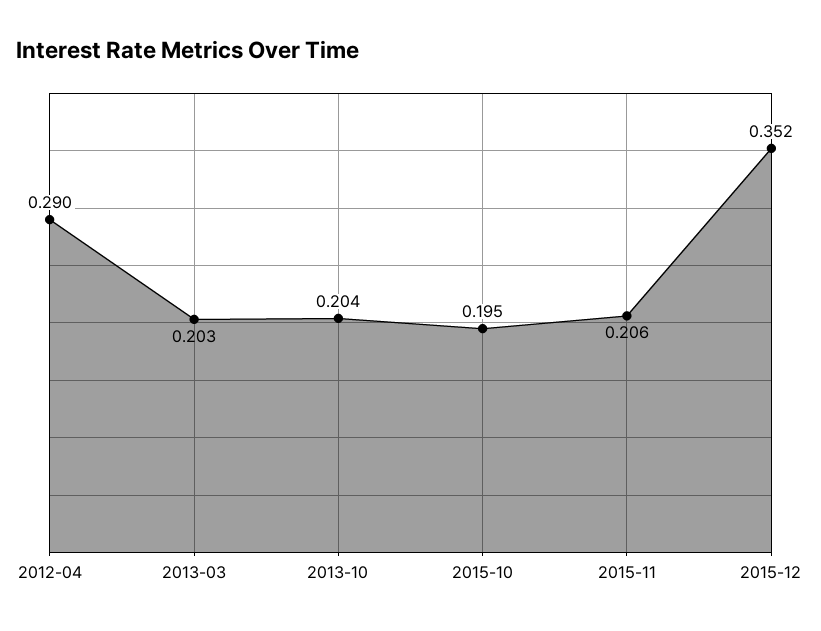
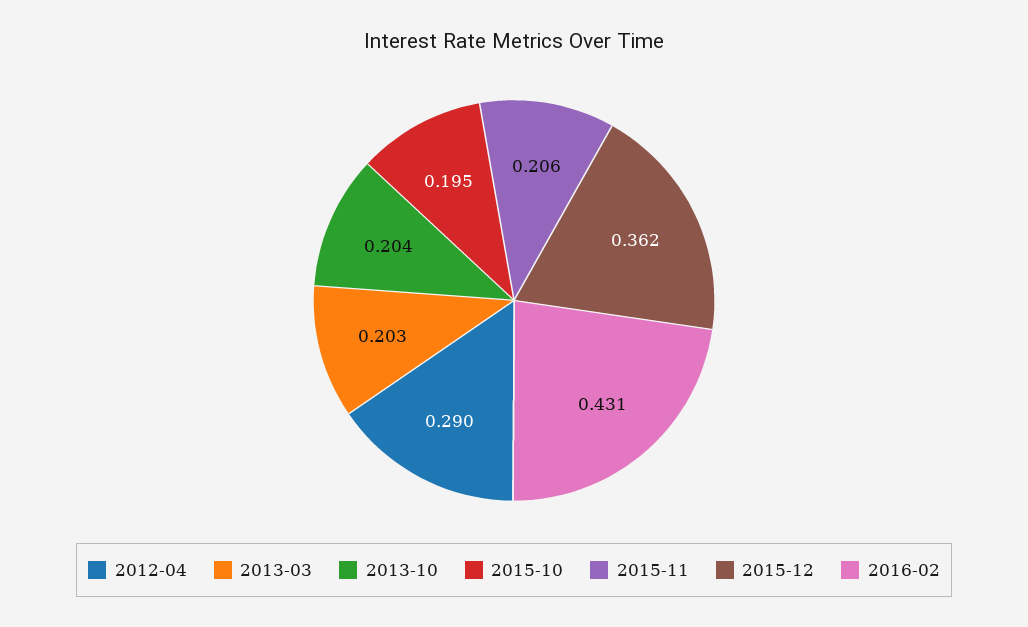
2015-12: 0.352 -> 0.362
2016-02: none -> 0.431

